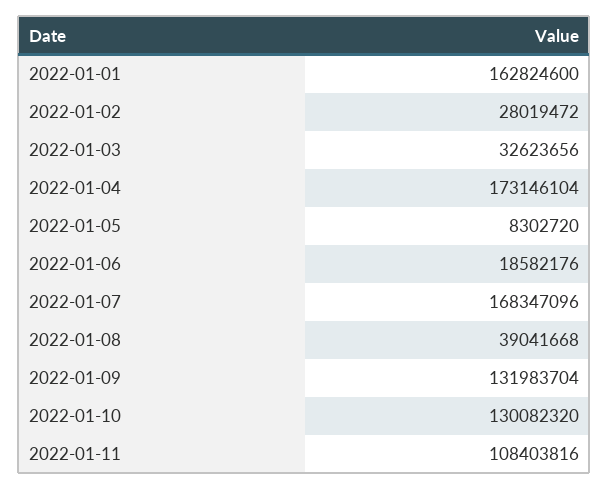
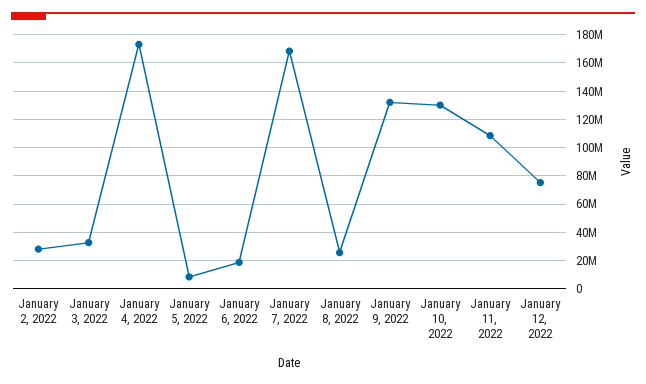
2022-01-01: 162824600 -> none
2022-01-08: 39041668 -> 25000000
January 12, 2022: none -> 75000000

